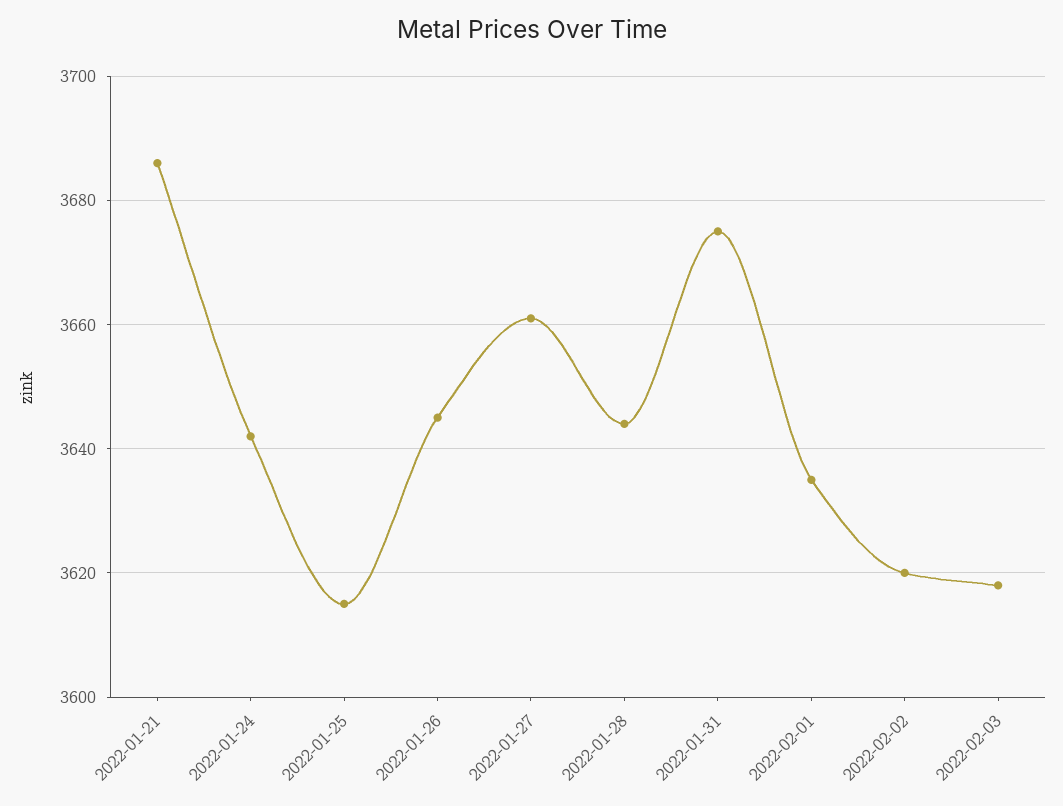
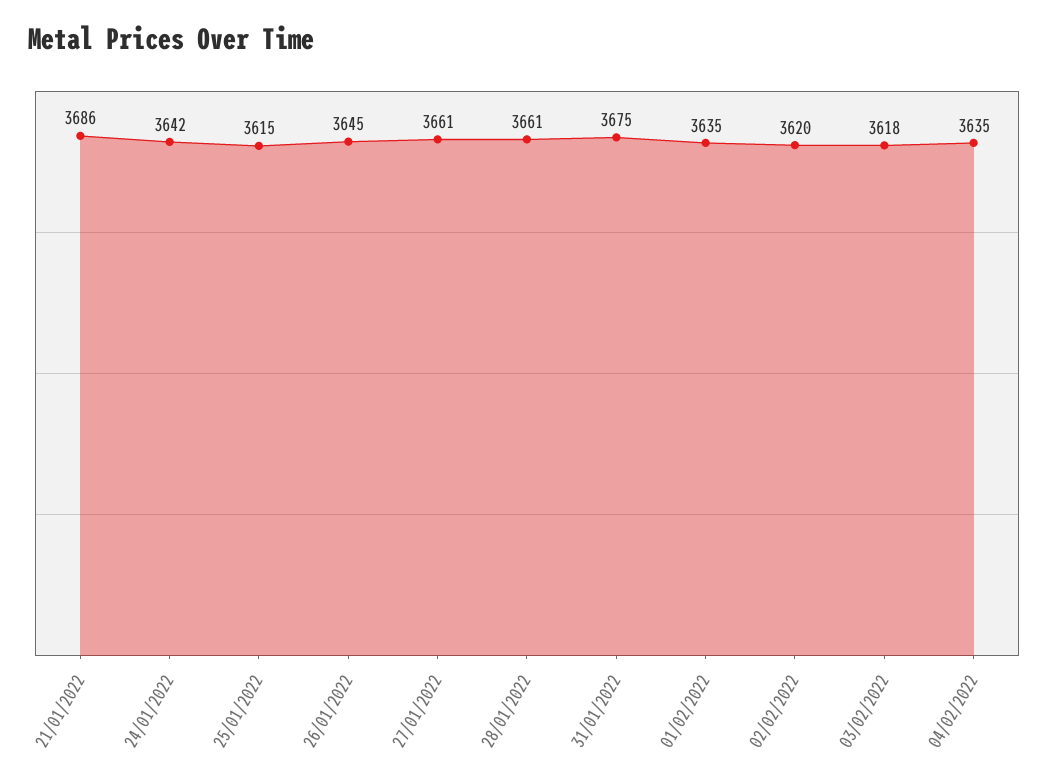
2022-01-28: 3645 -> 3661
04/02/2022: none -> 3635

